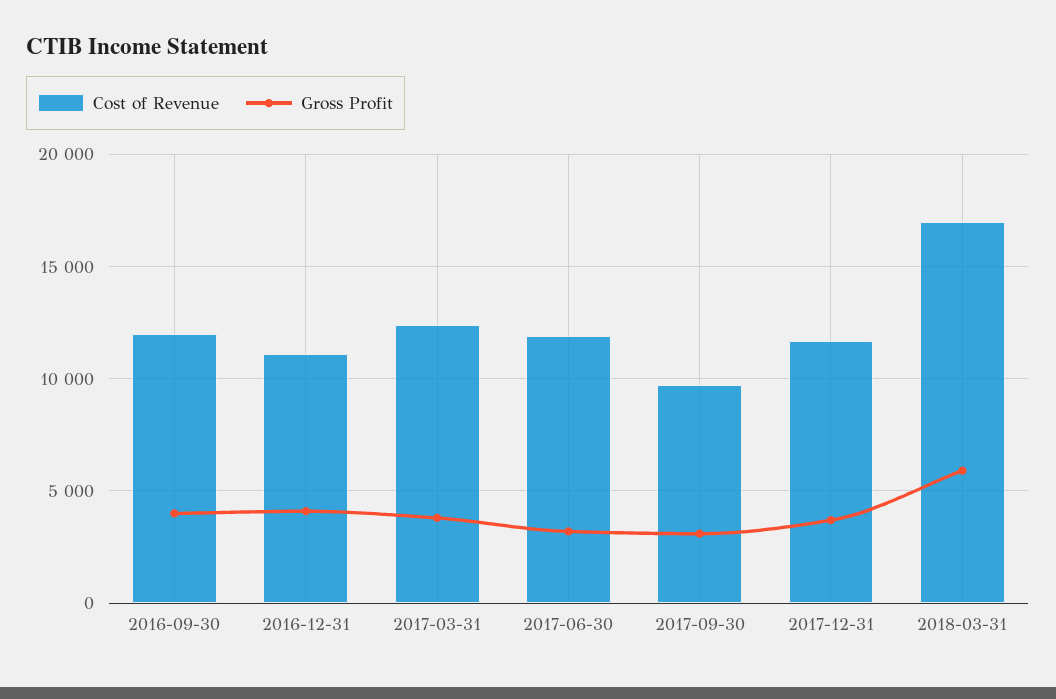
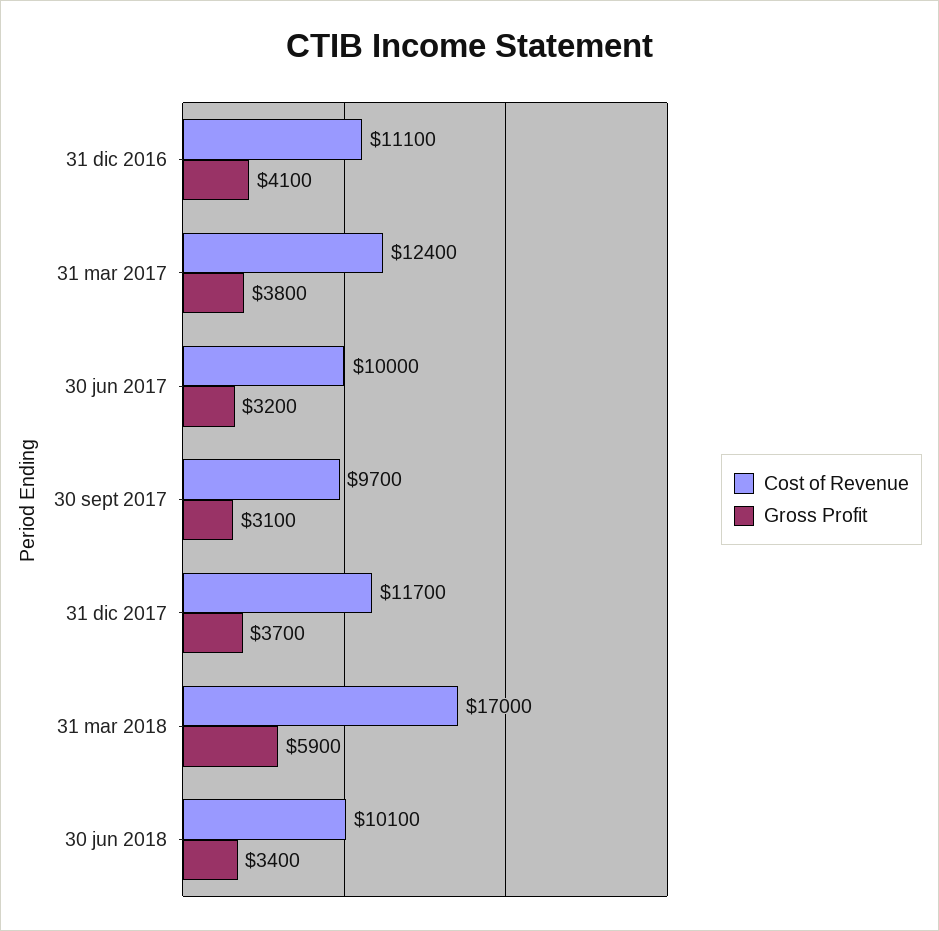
Cost of Revenue, 2016-09-30: 12000 -> none
Gross Profit, 2016-09-30: 4000 -> none
Cost of Revenue, 2017-06-30: 12000 -> 10000
Cost of Revenue, 30 jun 2018: none -> 10100
Gross Profit, 30 jun 2018: none -> 3400

